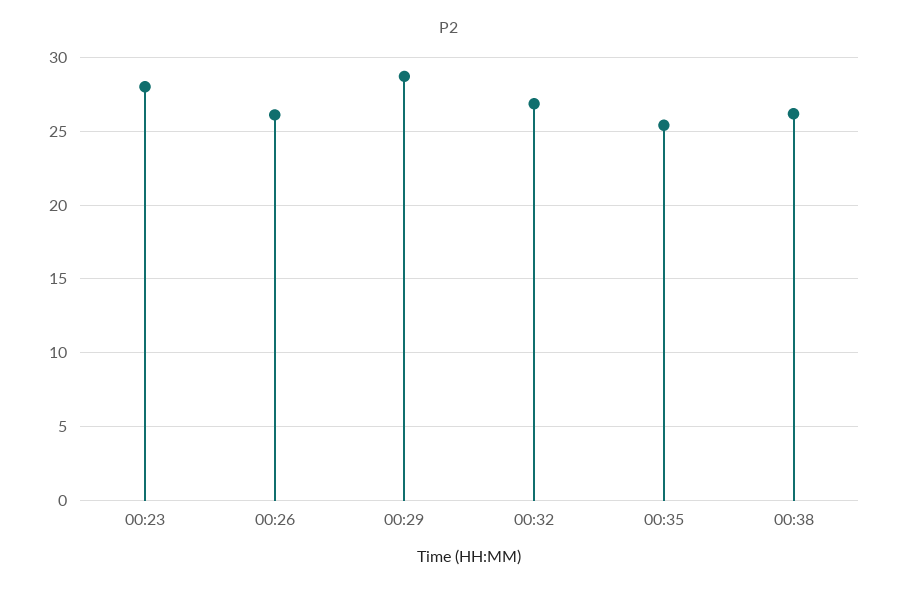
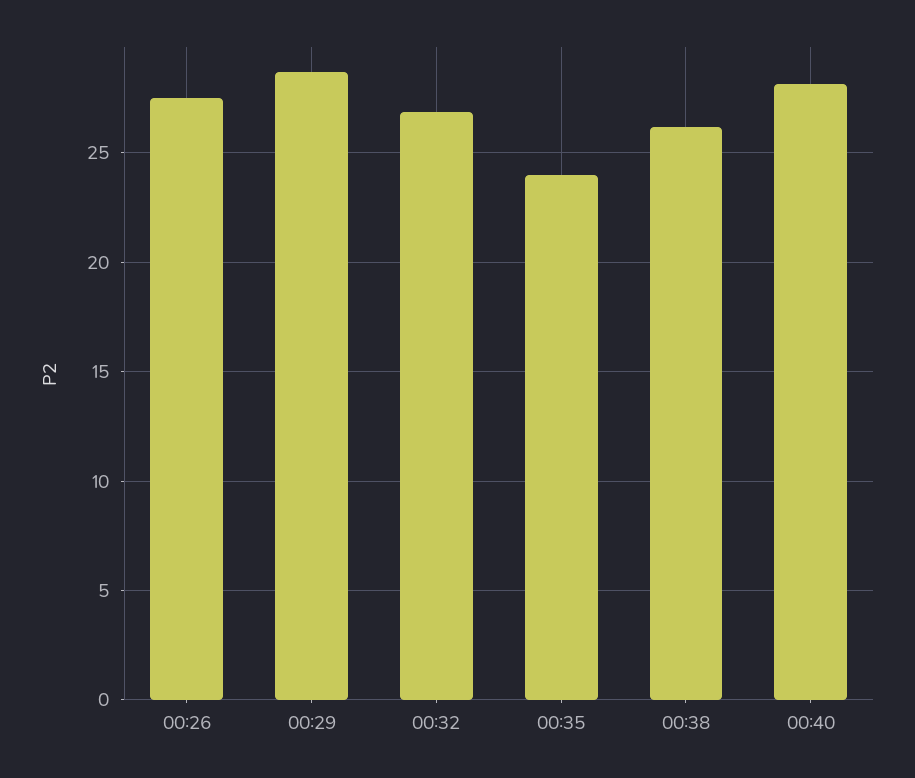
00:23: 28 -> none
00:26: 26 -> 27.5
00:35: 25.5 -> 24
00:40: none -> 28

